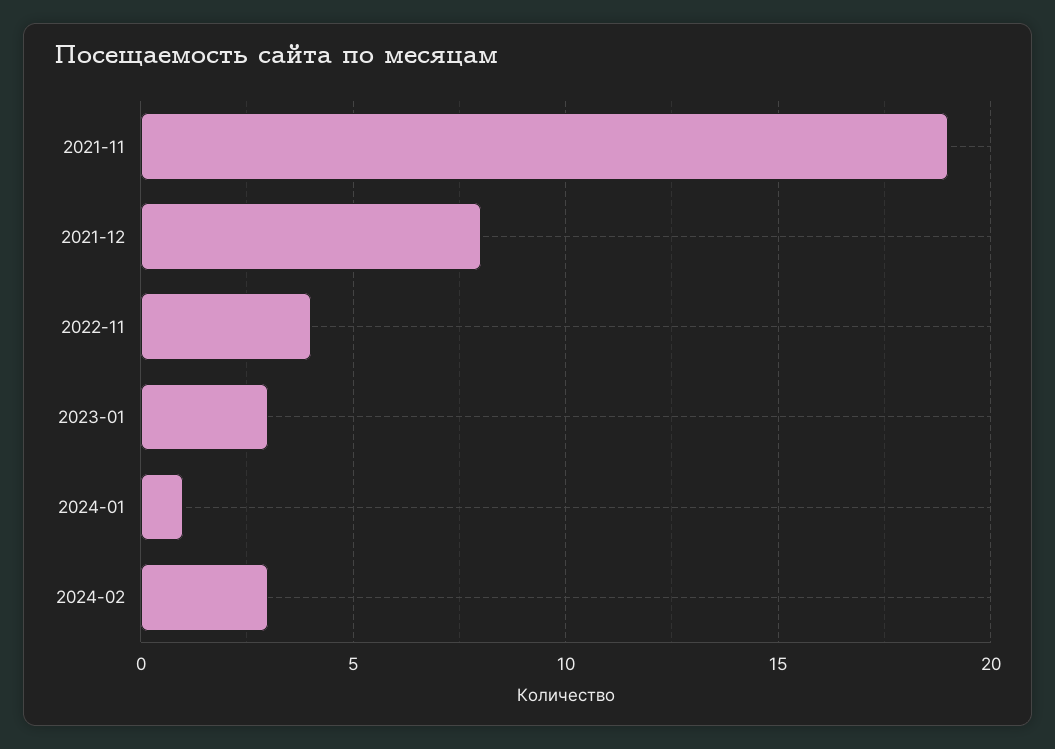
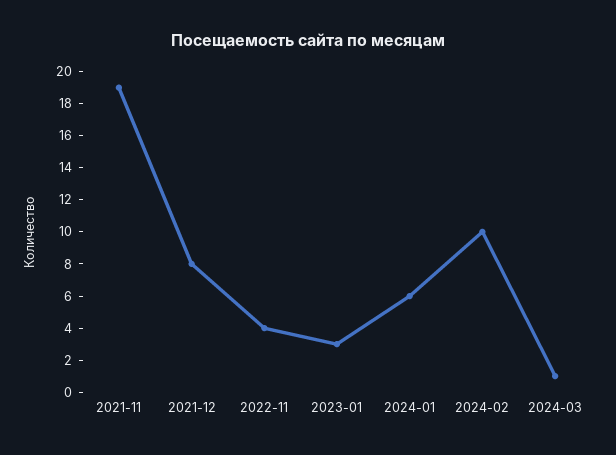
2024-01: 1 -> 6
2024-02: 3 -> 10
2024-03: none -> 1

